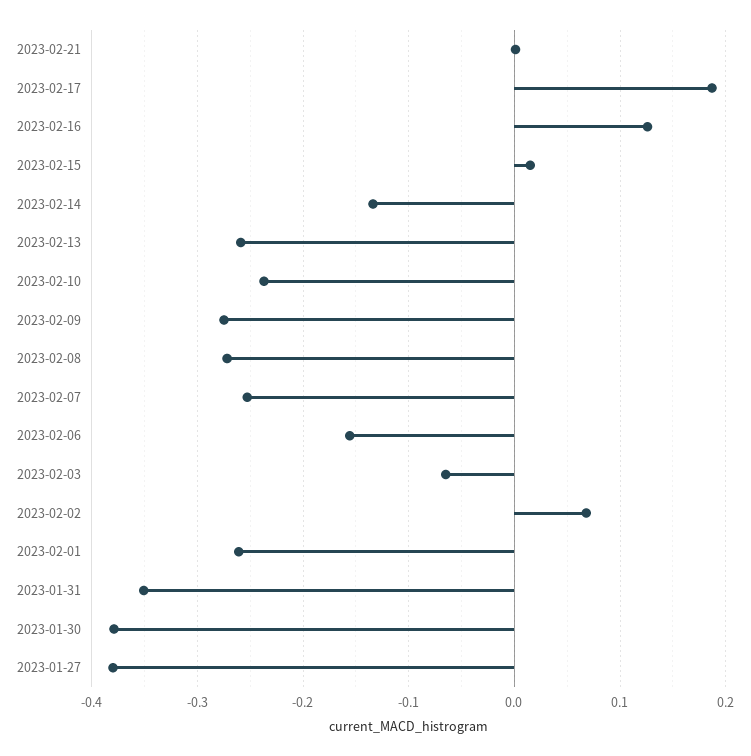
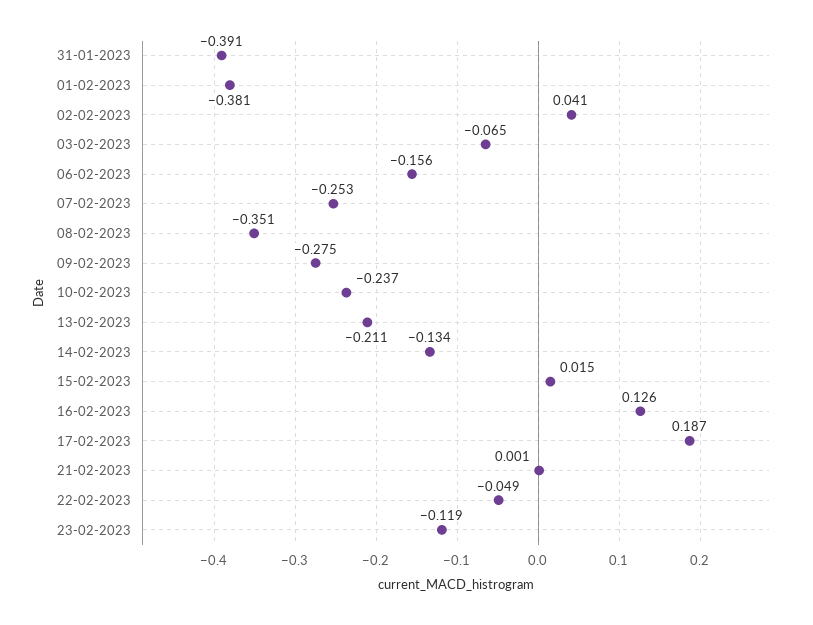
2023-02-13: -0.26 -> -0.211
2023-02-08: -0.27 -> -0.351
2023-02-02: 0.07 -> 0.041
2023-02-01: -0.26 -> -0.381
2023-01-31: -0.35 -> -0.391
2023-01-30: -0.38 -> none
2023-01-27: -0.38 -> none
22-02-2023: none -> -0.049
23-02-2023: none -> -0.119

